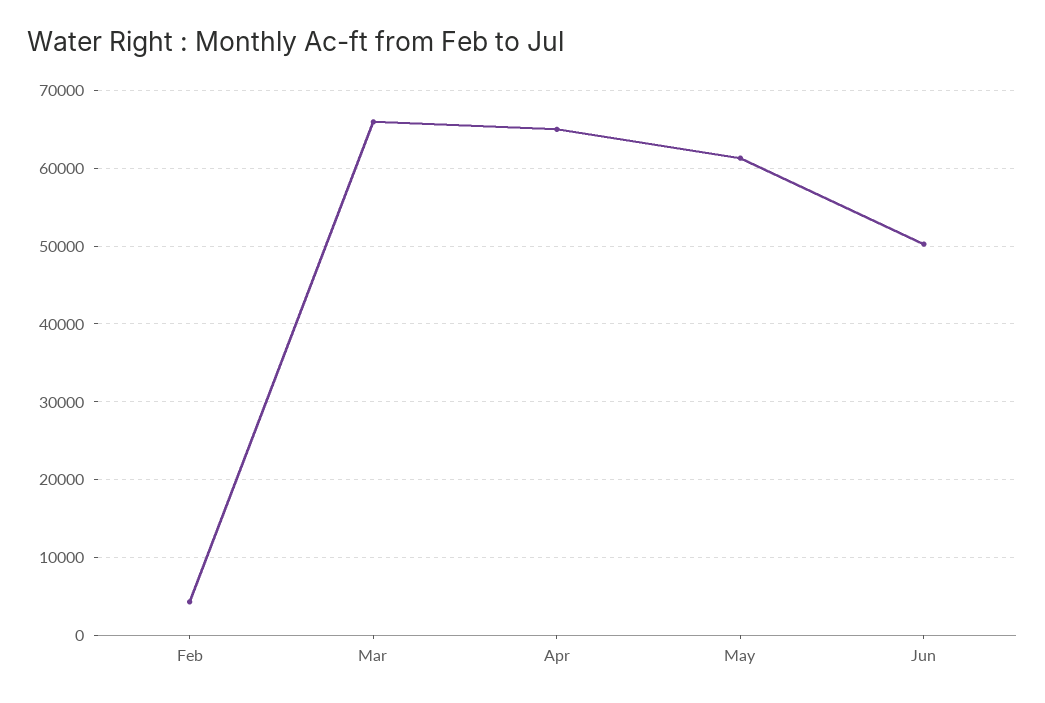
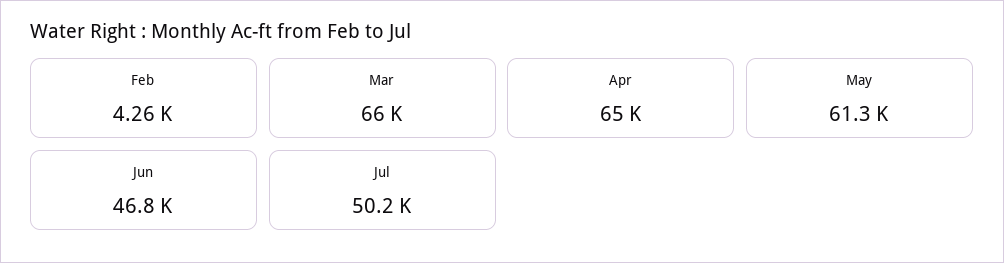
Jun: 50000 -> 46800
Jul: none -> 50200

